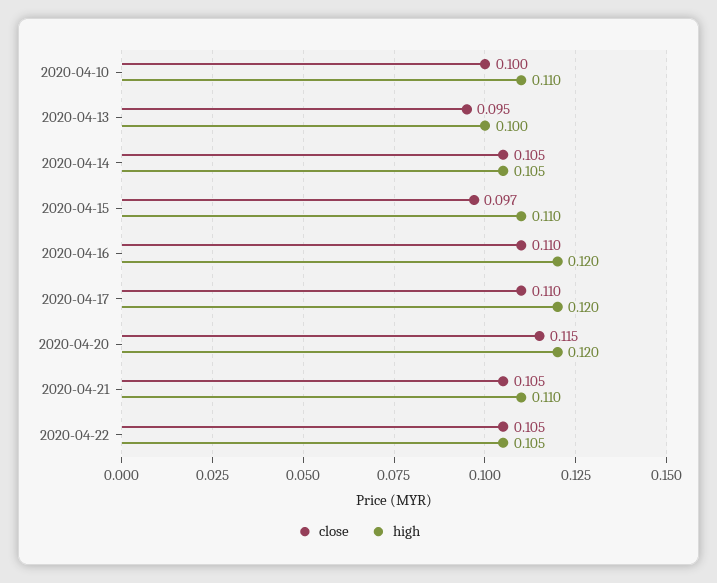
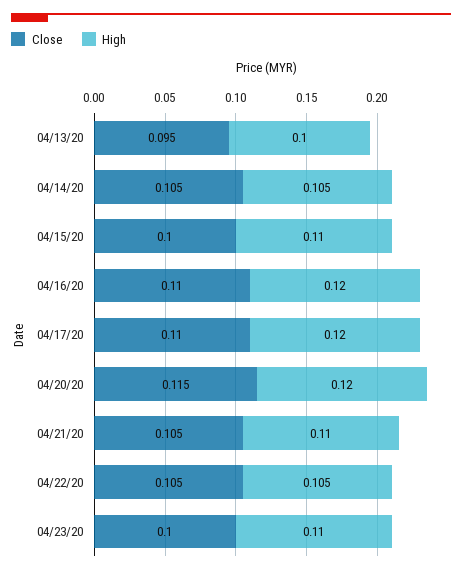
close, 2020-04-10: 0.1 -> none
high, 2020-04-10: 0.11 -> none
close, 2020-04-15: 0.097 -> 0.1
close, 04/23/20: none -> 0.1
high, 04/23/20: none -> 0.11

